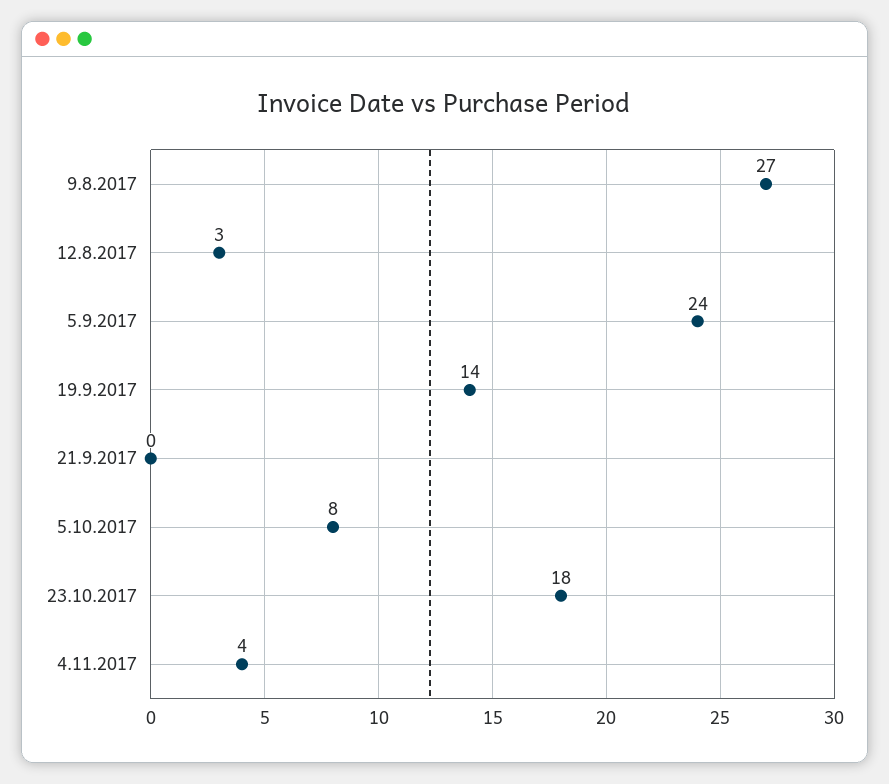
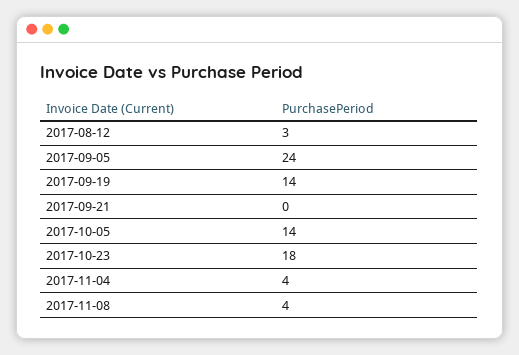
9.8.2017: 27 -> none
5.10.2017: 8 -> 14
2017-11-08: none -> 4

